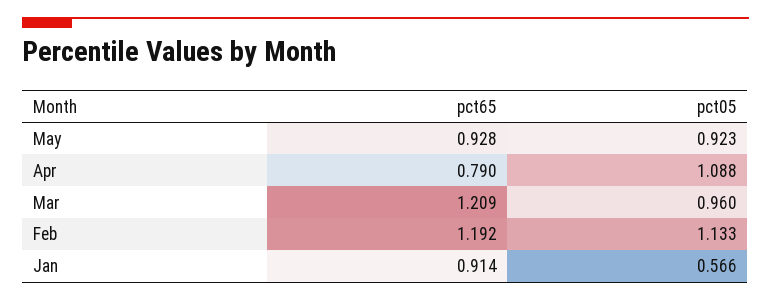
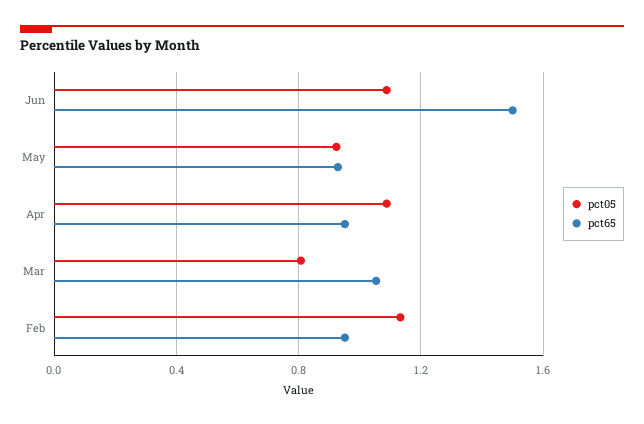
pct65, Apr: 0.79 -> 0.95
pct65, Mar: 1.209 -> 1.05
pct05, Mar: 0.96 -> 0.8
pct65, Feb: 1.192 -> 0.95
pct65, Jan: 0.914 -> none
pct05, Jan: 0.566 -> none
pct05, Jun: none -> 1.1
pct65, Jun: none -> 1.5

